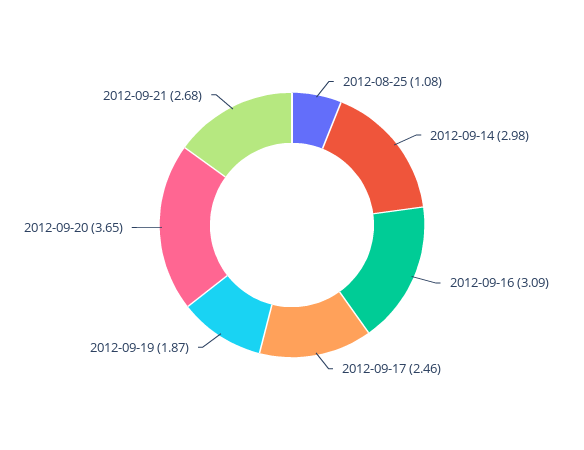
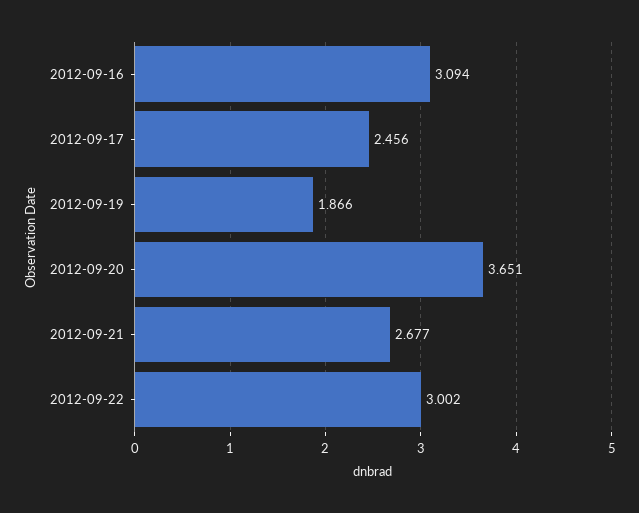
2012-08-25: 1.08 -> none
2012-09-14: 2.98 -> none
2012-09-22: none -> 3.002

